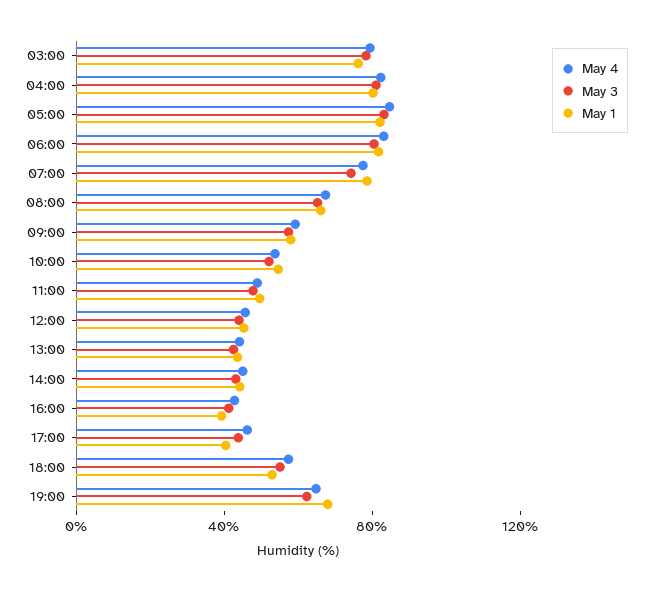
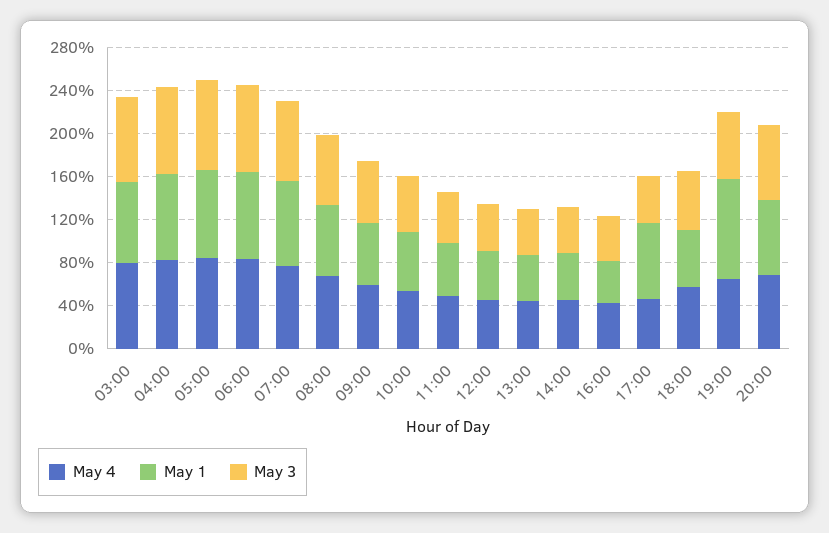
May 1, 17:00: 40 -> 70
May 1, 19:00: 70 -> 90
May 4, 20:00: none -> 70
May 1, 20:00: none -> 70
May 3, 20:00: none -> 70

